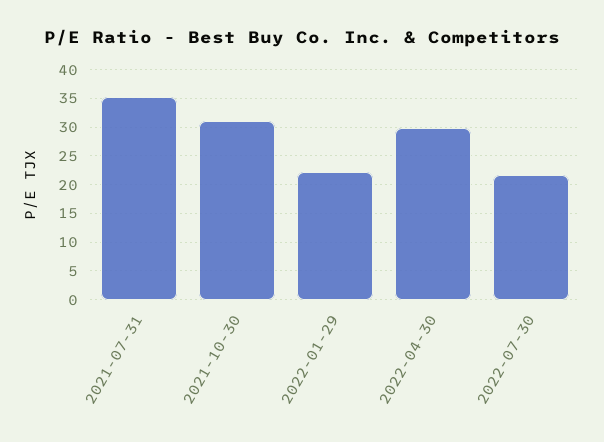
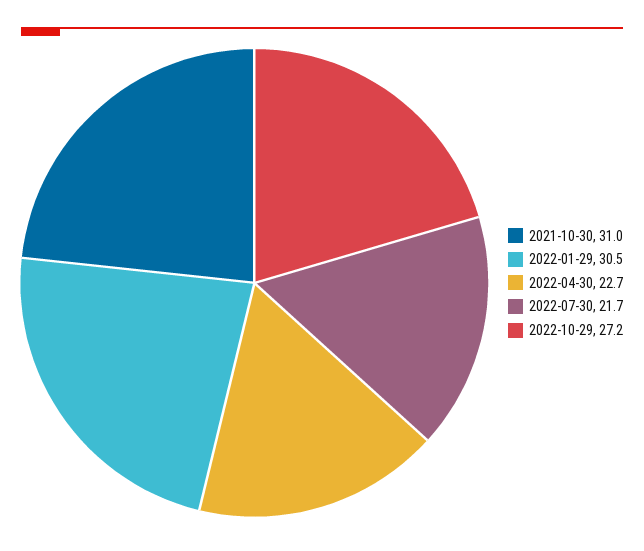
2021-07-31: 35 -> none
2022-01-29: 22.5 -> 30.5
2022-04-30: 30 -> 22.7
2022-10-29: none -> 27.2

